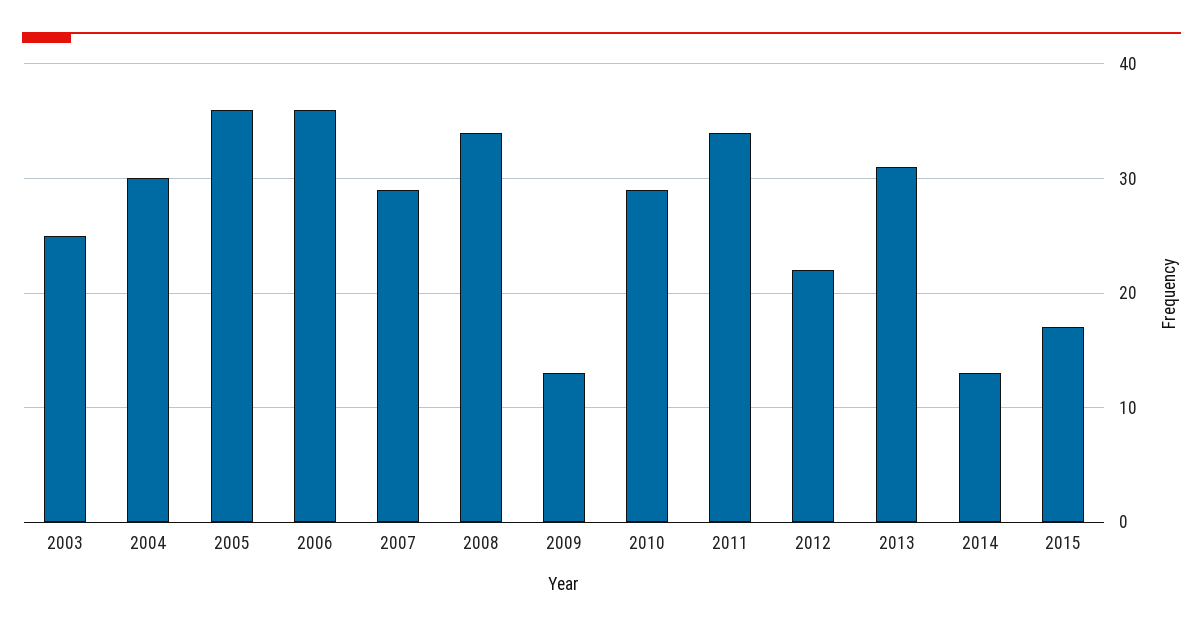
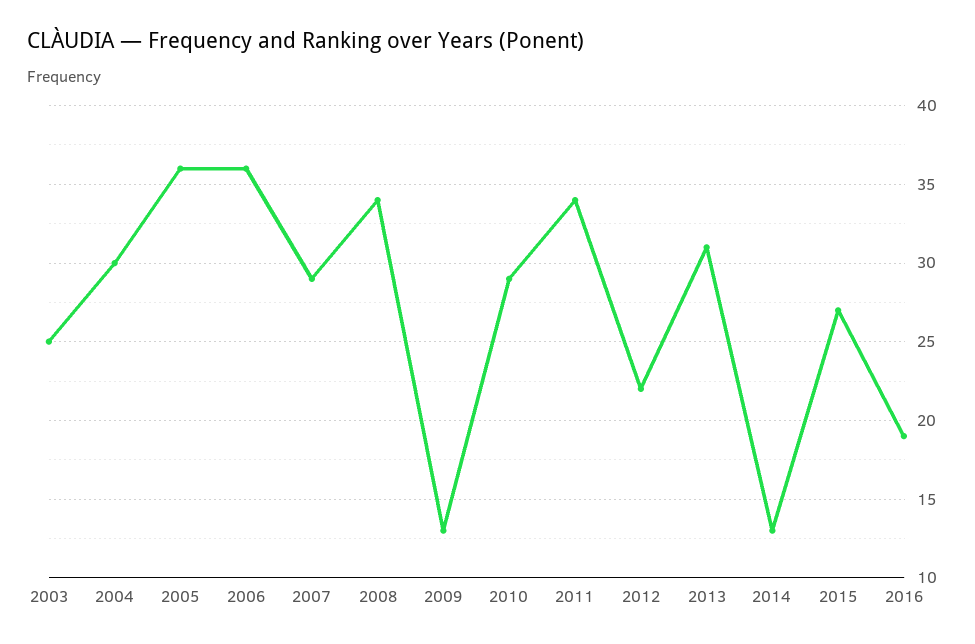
2015: 17 -> 27
2016: none -> 19

